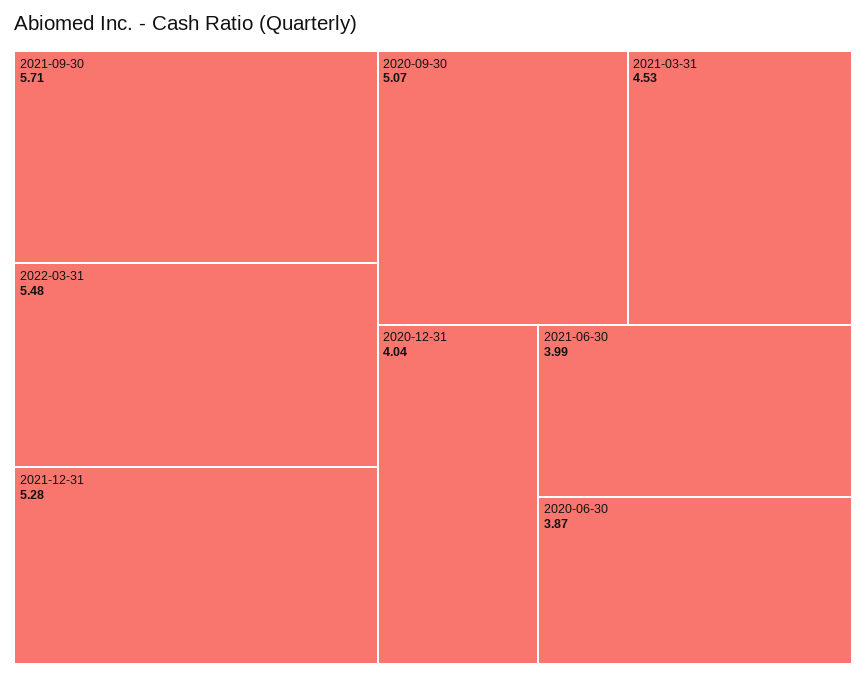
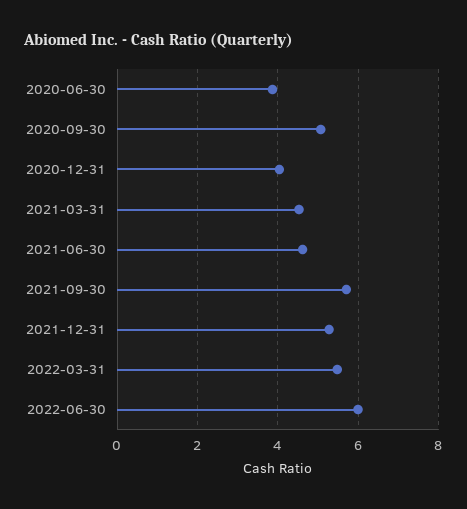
2021-06-30: 3.99 -> 4.6
2022-06-30: none -> 6

